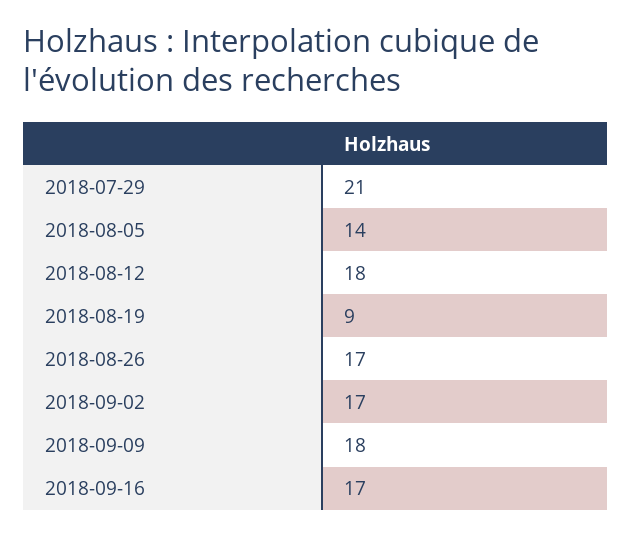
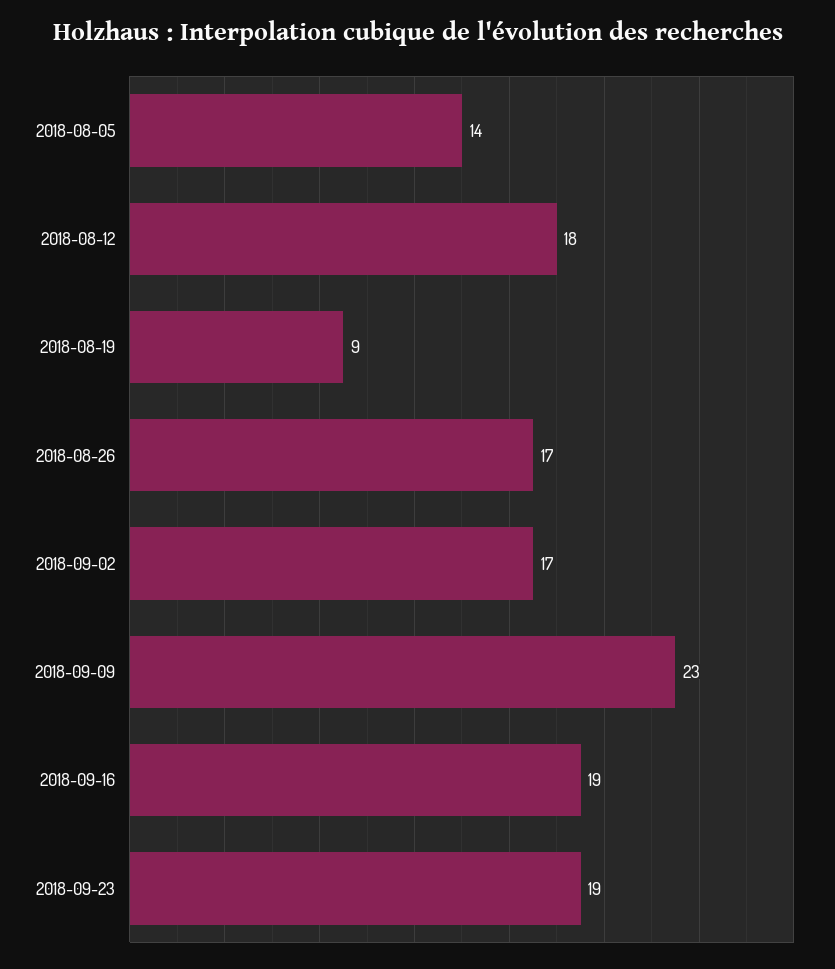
2018-07-29: 21 -> none
2018-09-09: 18 -> 23
2018-09-16: 17 -> 19
2018-09-23: none -> 19

